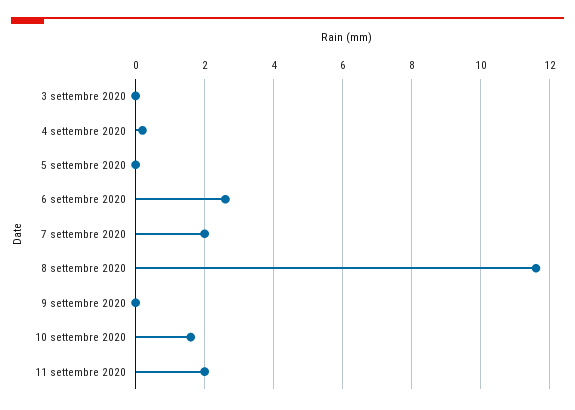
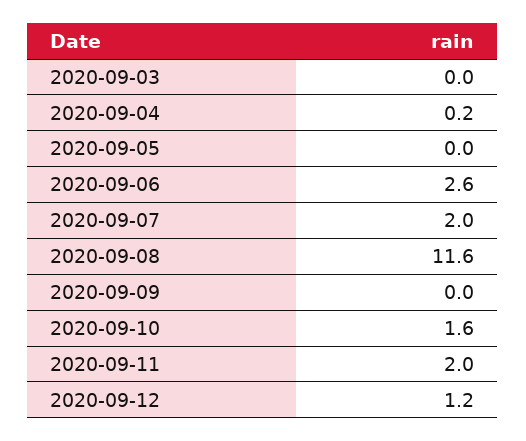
2020-09-12: none -> 1.2

